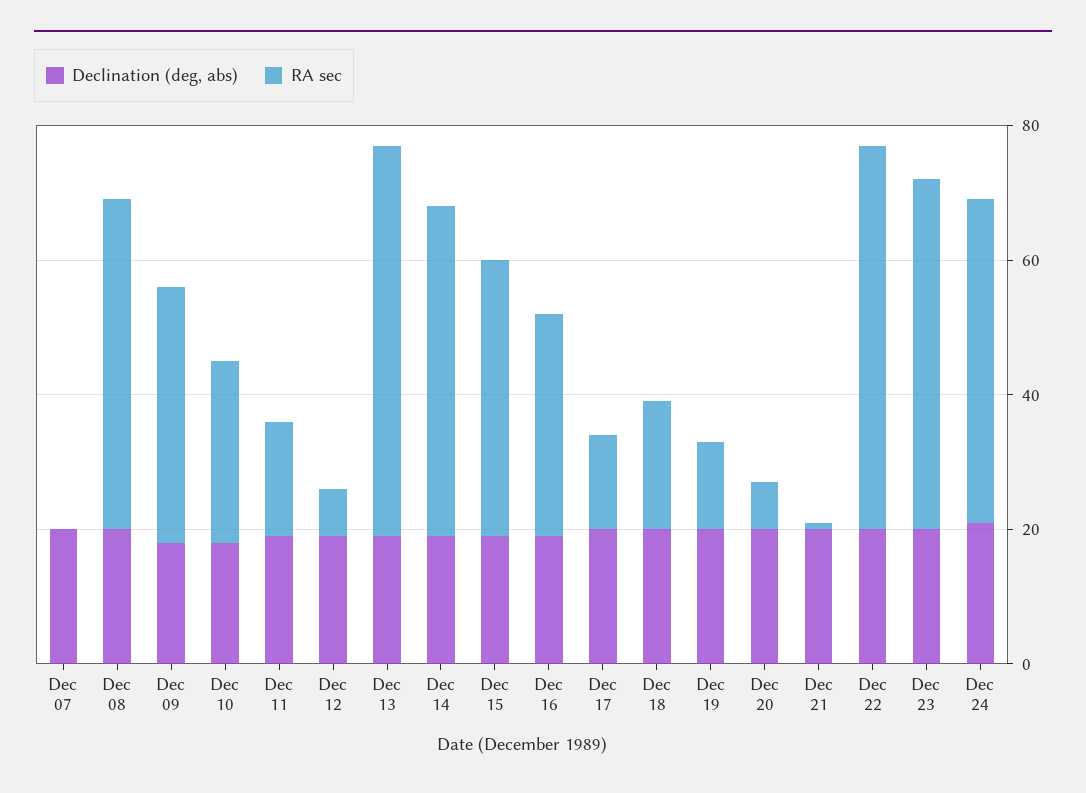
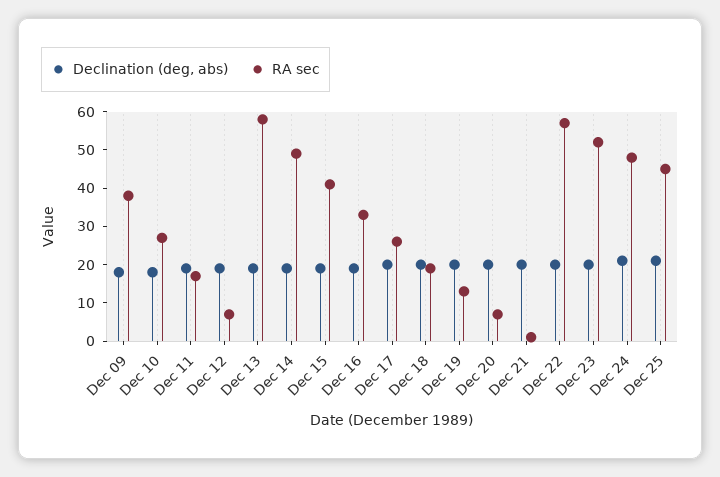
Declination (deg, abs), Dec 07: 20 -> none
RA sec, Dec 07: 0 -> none
Declination (deg, abs), Dec 08: 20 -> none
RA sec, Dec 08: 50 -> none
RA sec, Dec 17: 15 -> 25
Declination (deg, abs), Dec 25: none -> 20
RA sec, Dec 25: none -> 45

